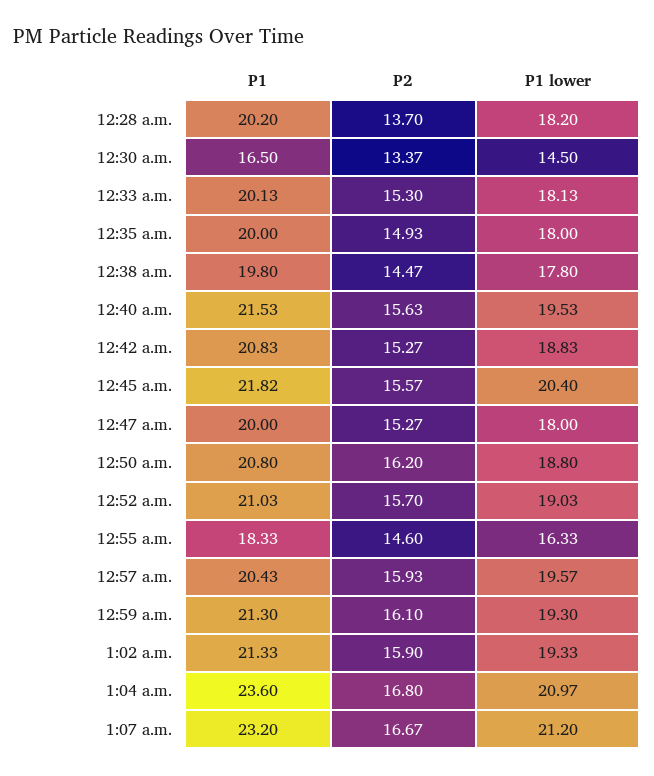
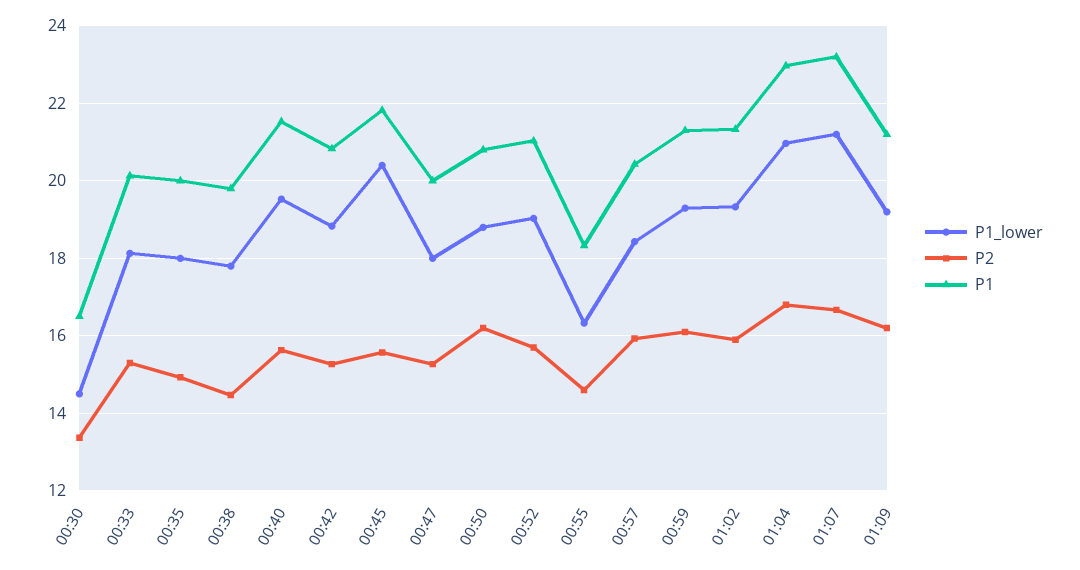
P1, 12:28 a.m.: 20.2 -> none
P2, 12:28 a.m.: 13.7 -> none
P1 lower, 12:28 a.m.: 18.2 -> none
P1 lower, 12:57 a.m.: 19.57 -> 18.4
P1, 1:04 a.m.: 23.6 -> 23
P1 lower, 01:09: none -> 19.2
P2, 01:09: none -> 16.2
P1, 01:09: none -> 21.2

